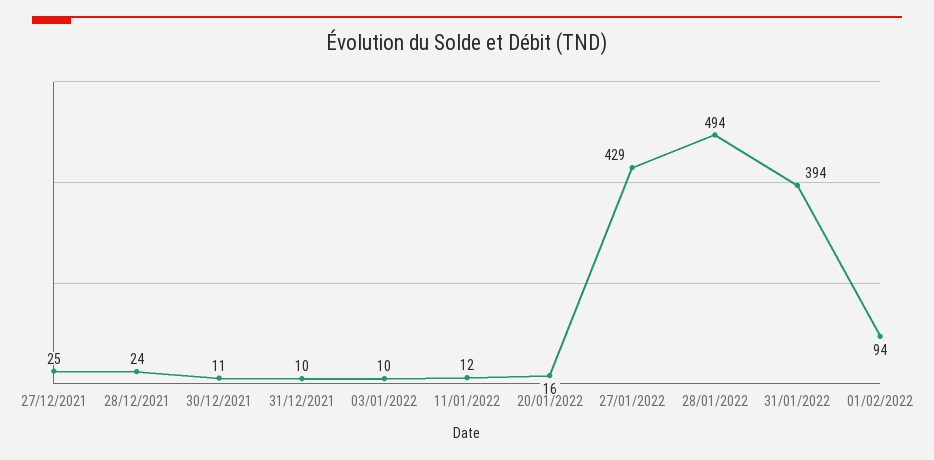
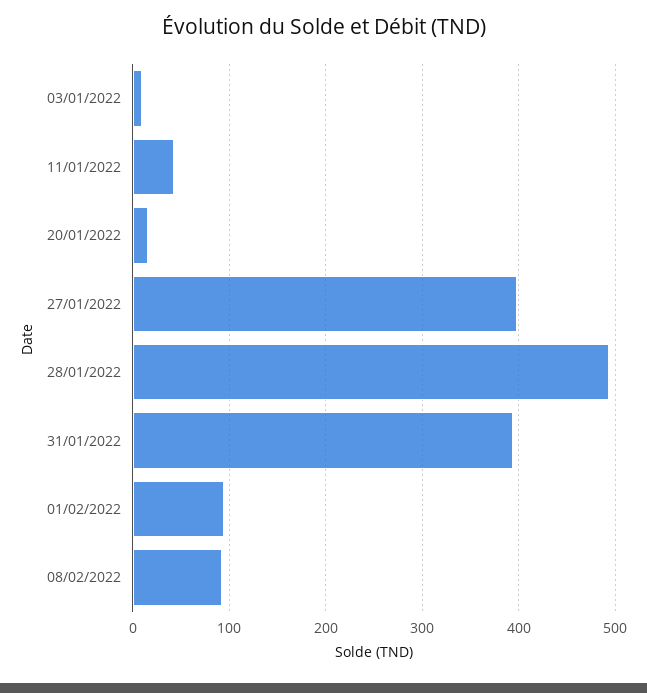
27/12/2021: 25 -> none
28/12/2021: 24 -> none
30/12/2021: 11 -> none
31/12/2021: 10 -> none
11/01/2022: 12 -> 40
27/01/2022: 429 -> 400
08/02/2022: none -> 90

